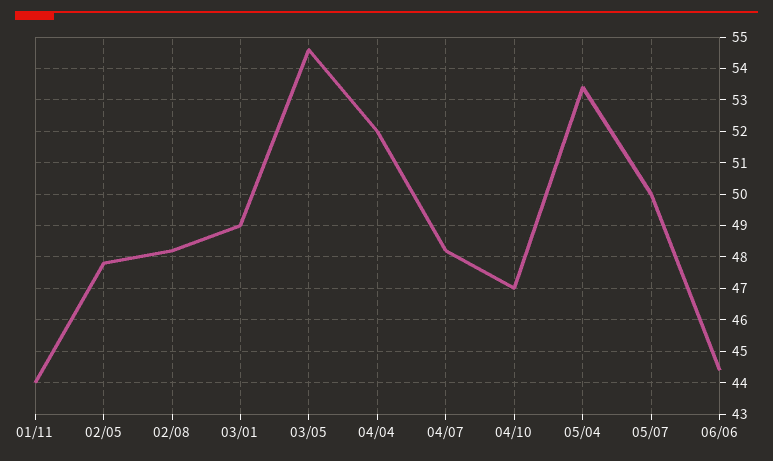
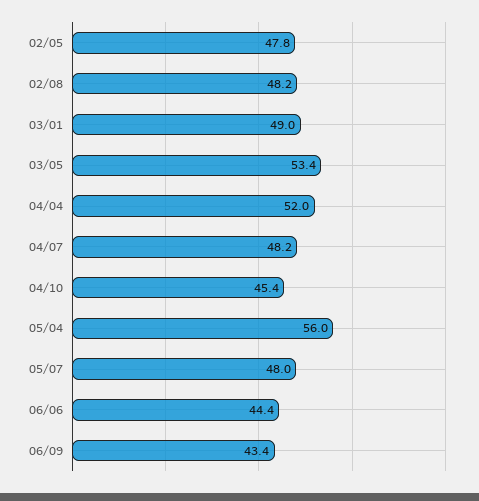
01/11: 44 -> none
03/05: 54.5 -> 53.4
04/10: 47 -> 45.4
05/04: 53.5 -> 56
05/07: 50 -> 48
06/09: none -> 43.4

